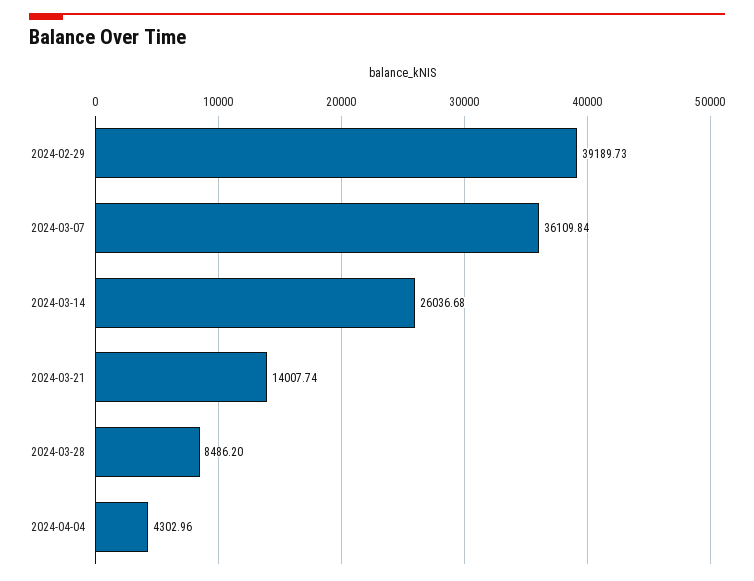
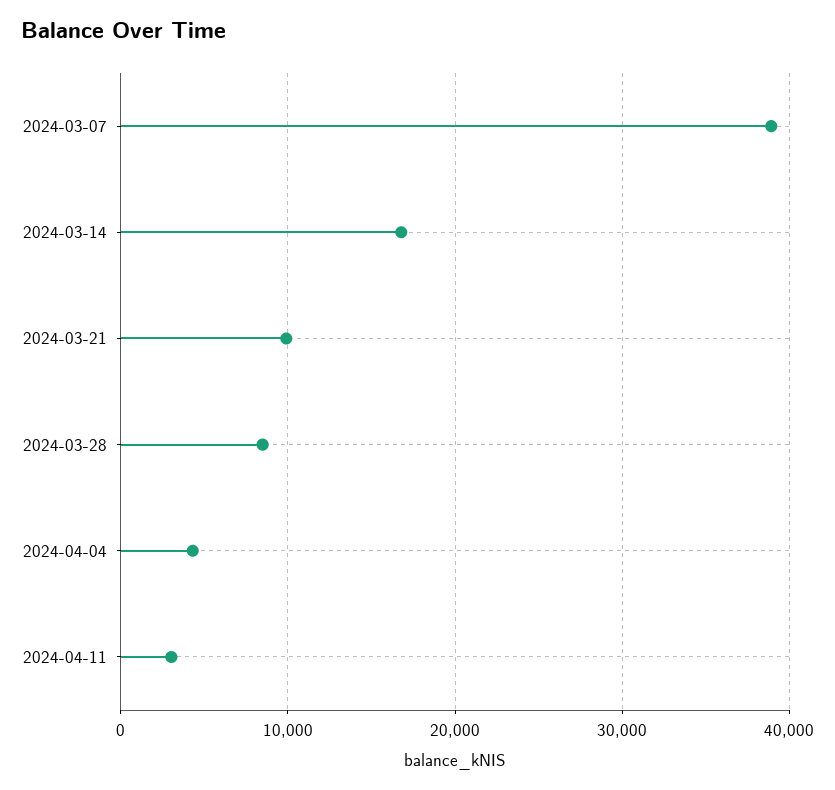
2024-02-29: 39189.73 -> none
2024-03-07: 36109.84 -> 39000
2024-03-14: 26036.68 -> 17000
2024-03-21: 14007.74 -> 10000
2024-04-11: none -> 3000

